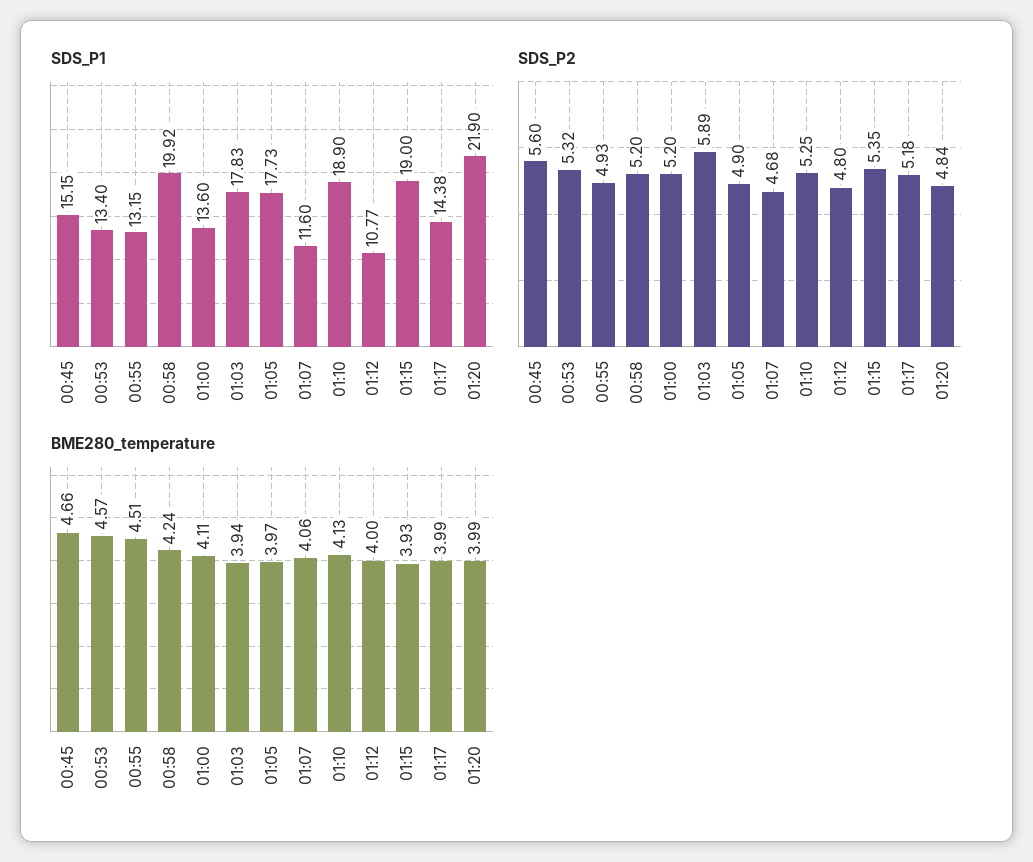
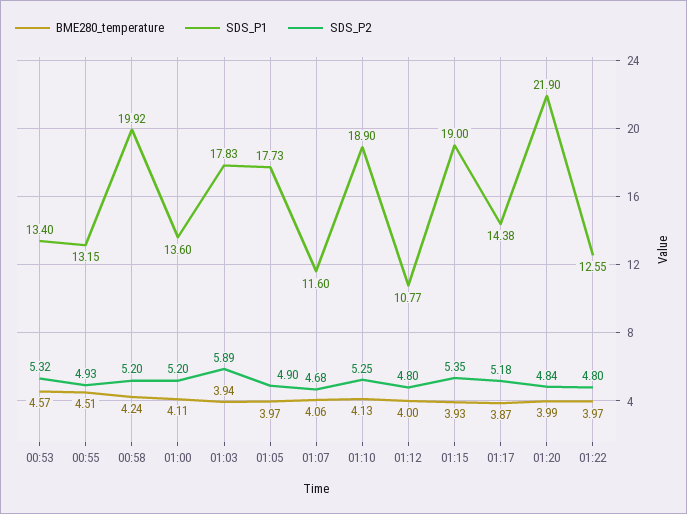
SDS_P1, 00:45: 15.15 -> none
SDS_P2, 00:45: 5.6 -> none
BME280_temperature, 00:45: 4.66 -> none
BME280_temperature, 01:17: 3.99 -> 3.87
BME280_temperature, 01:22: none -> 3.97
SDS_P1, 01:22: none -> 12.55
SDS_P2, 01:22: none -> 4.8

